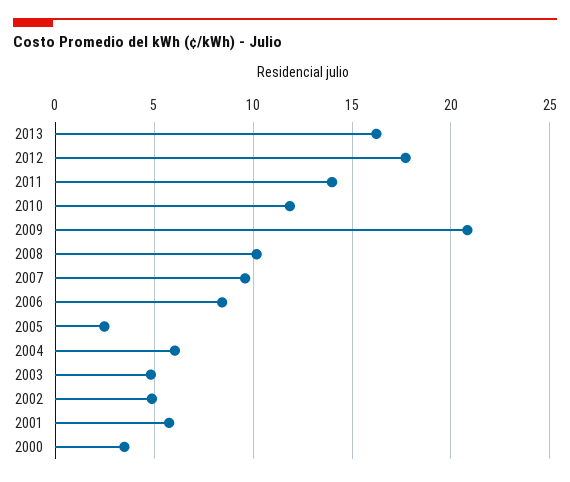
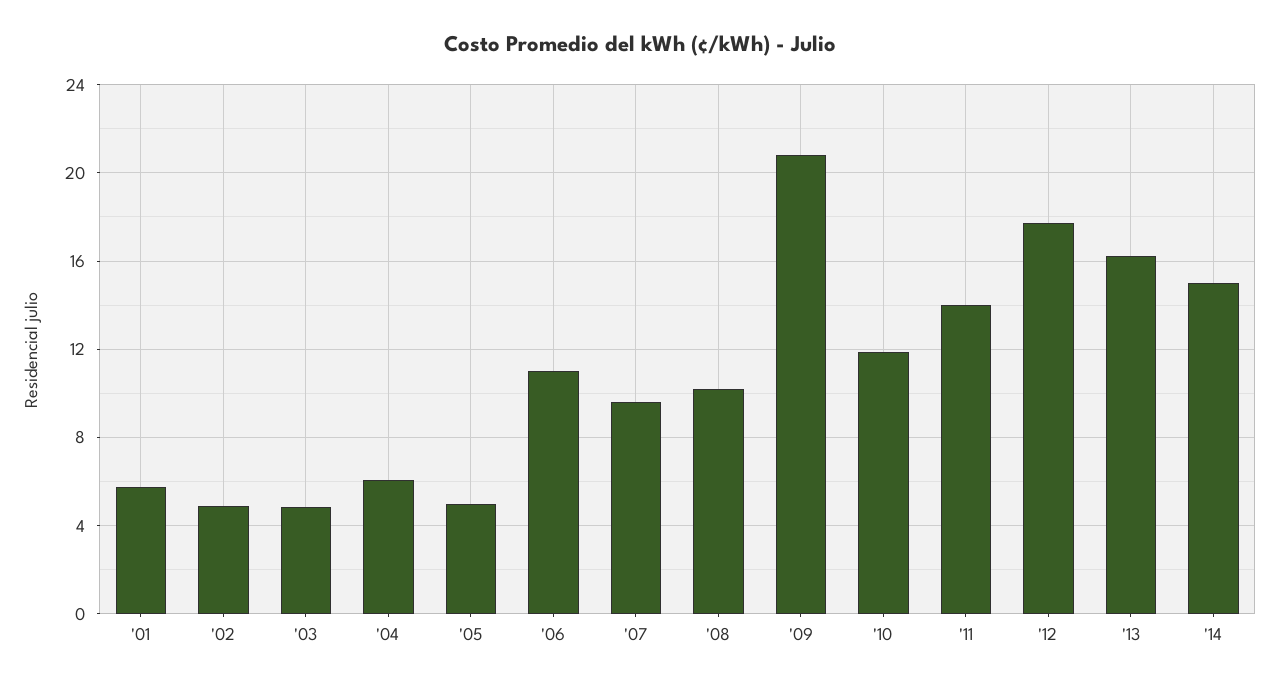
2006: 8.5 -> 11
2005: 2.5 -> 5
2000: 3.5 -> none
'14: none -> 15

